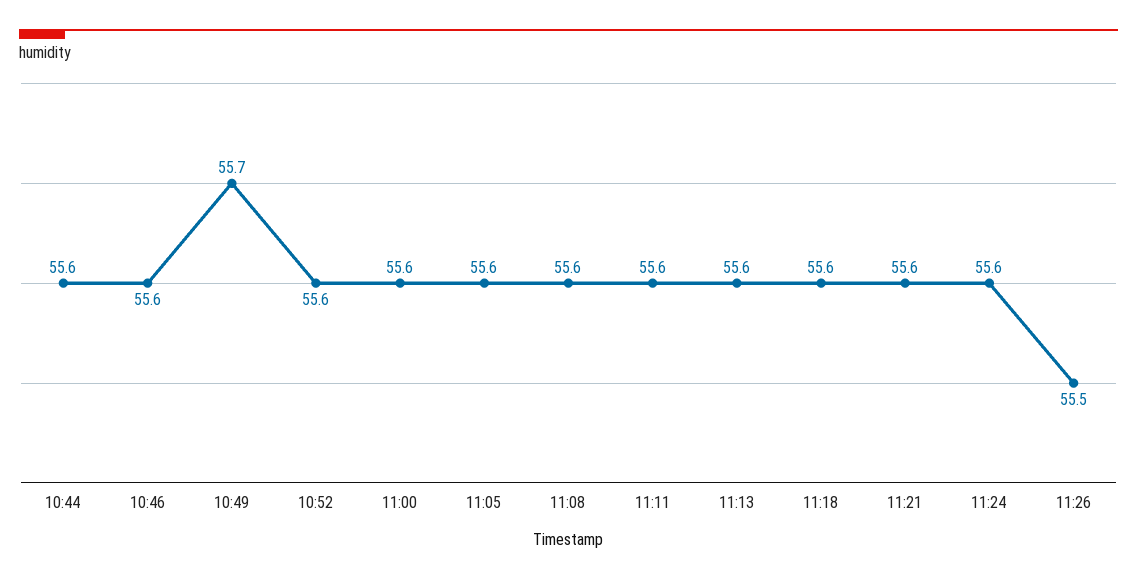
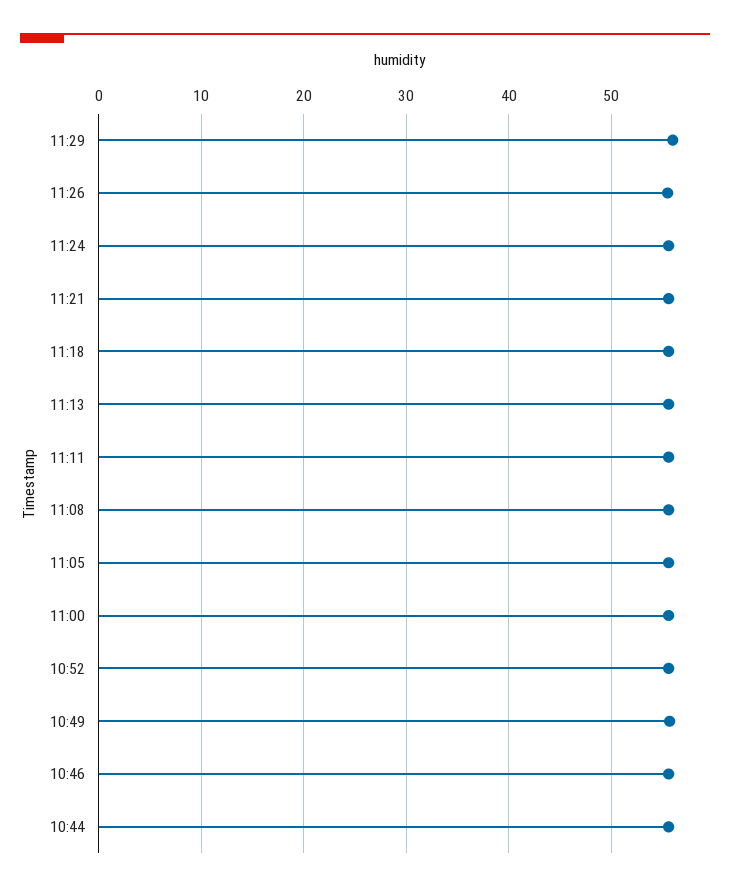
11:29: none -> 56

